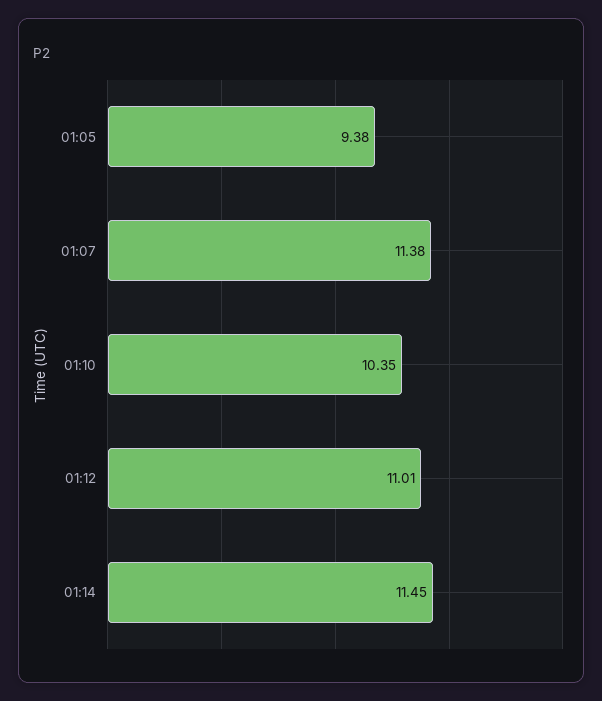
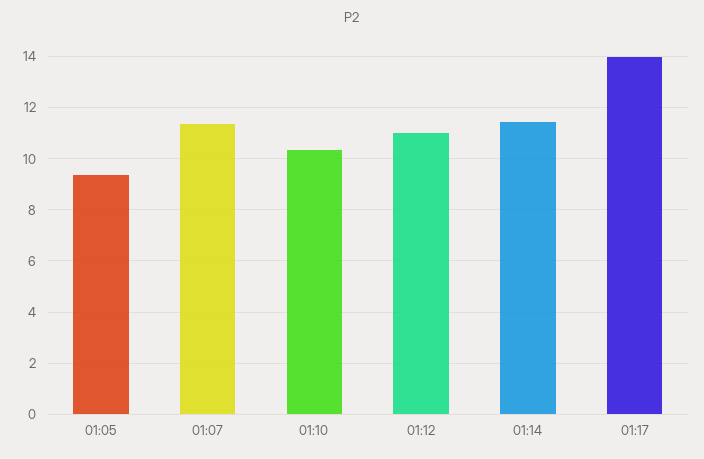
01:17: none -> 14

